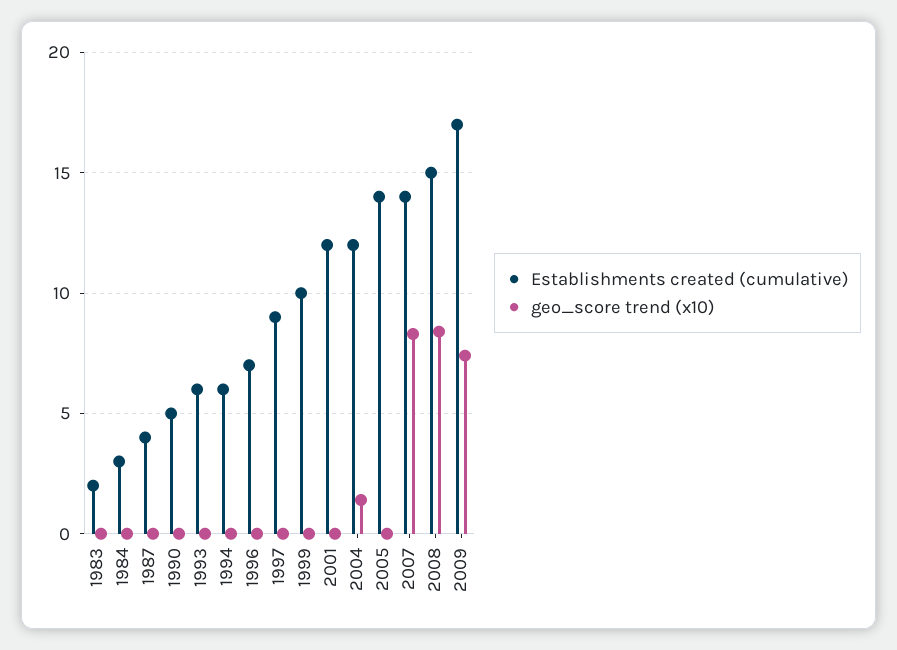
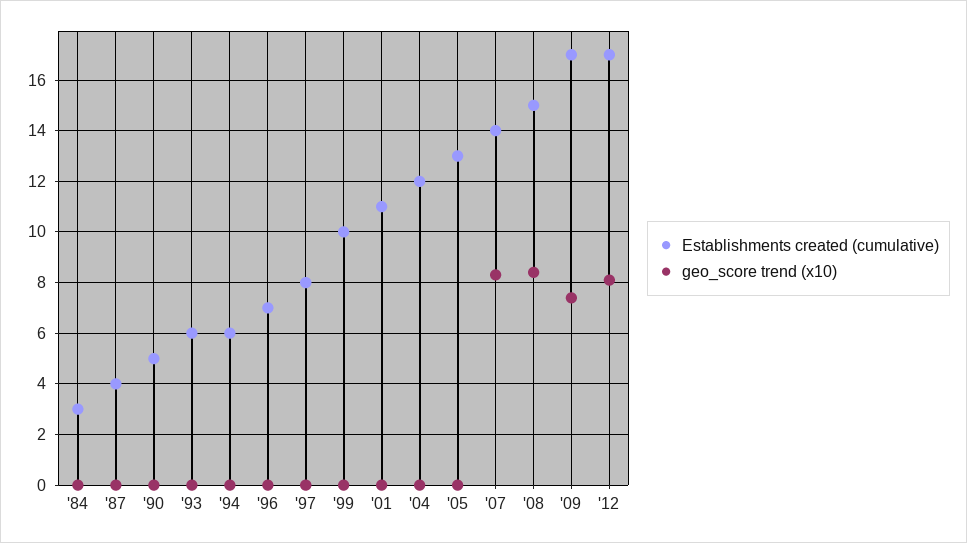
Establishments created (cumulative), 1983: 2 -> none
geo_score trend (x10), 1983: 0 -> none
Establishments created (cumulative), 1997: 9 -> 8
Establishments created (cumulative), 2001: 12 -> 11
geo_score trend (x10), 2004: 1.5 -> 0
Establishments created (cumulative), 2005: 14 -> 13
Establishments created (cumulative), '12: none -> 17
geo_score trend (x10), '12: none -> 8

